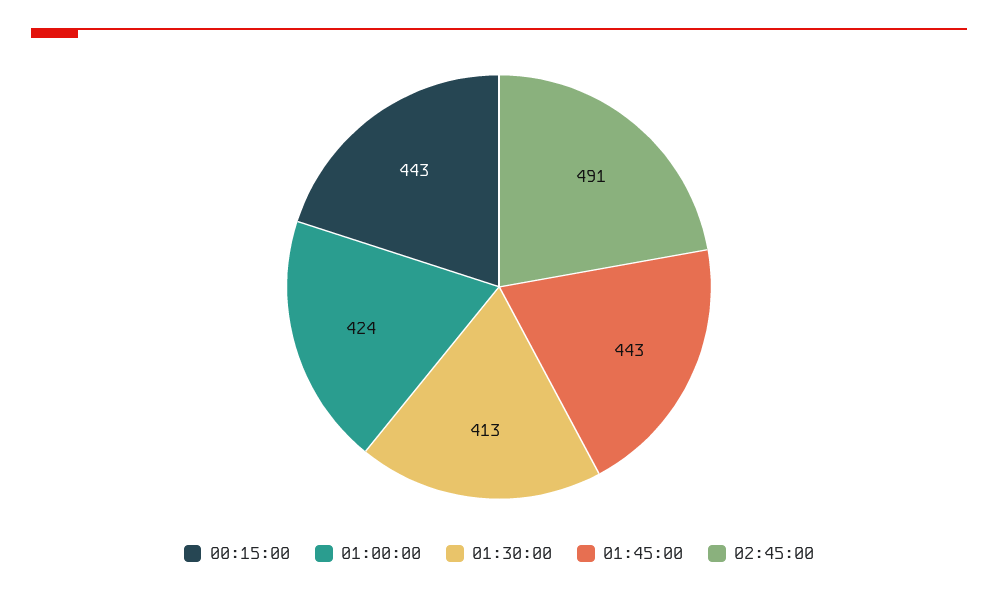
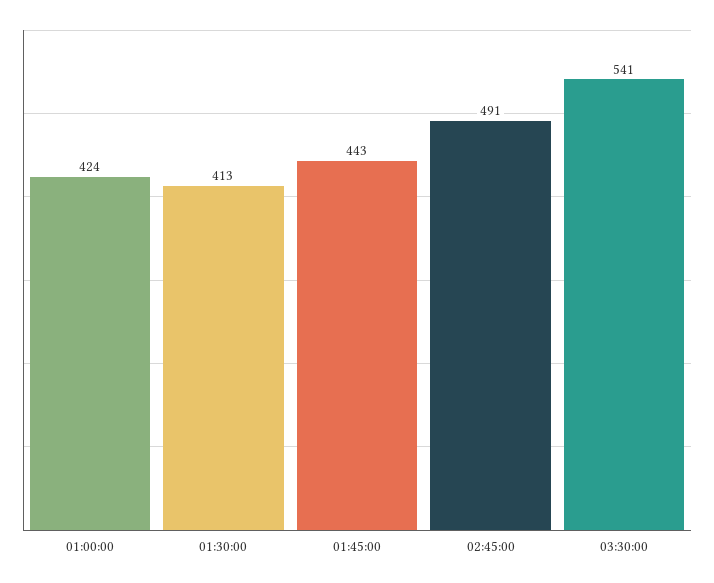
00:15:00: 443 -> none
03:30:00: none -> 541

